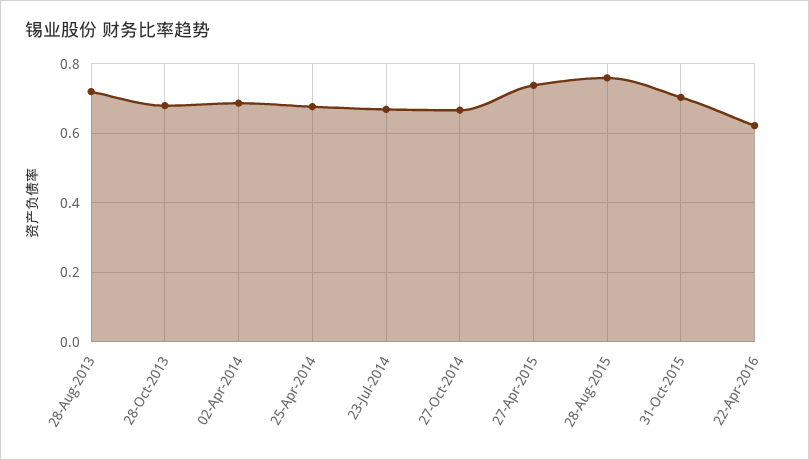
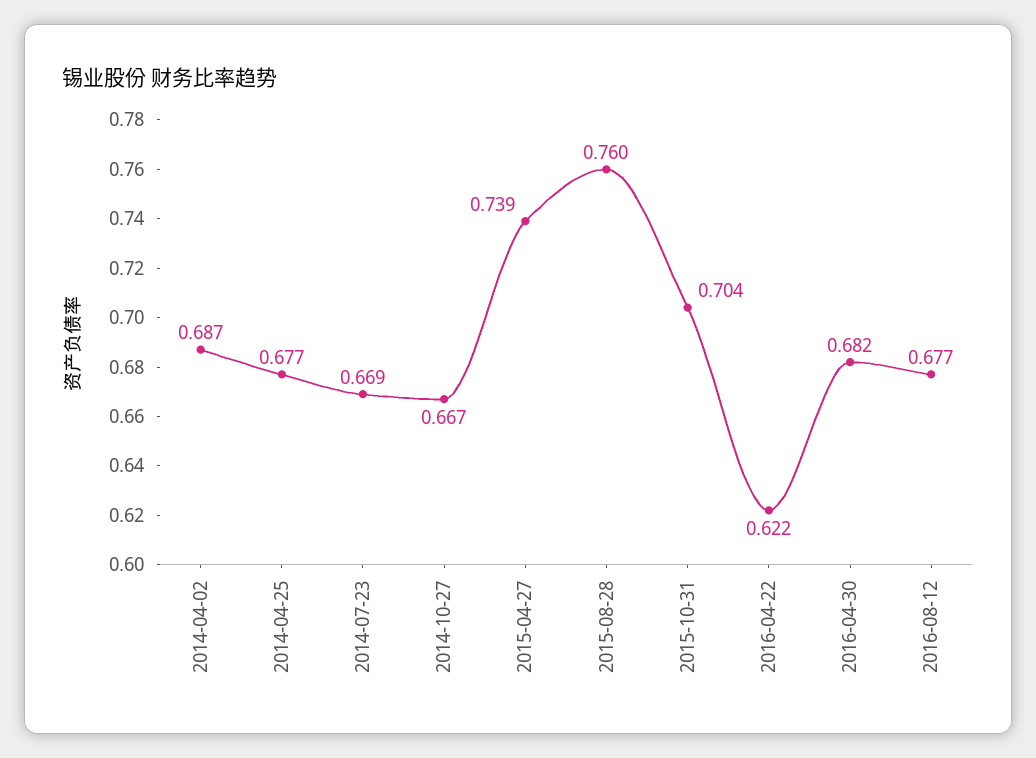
28-Aug-2013: 0.72 -> none
28-Oct-2013: 0.68 -> none
2016-04-30: none -> 0.682
2016-08-12: none -> 0.677

